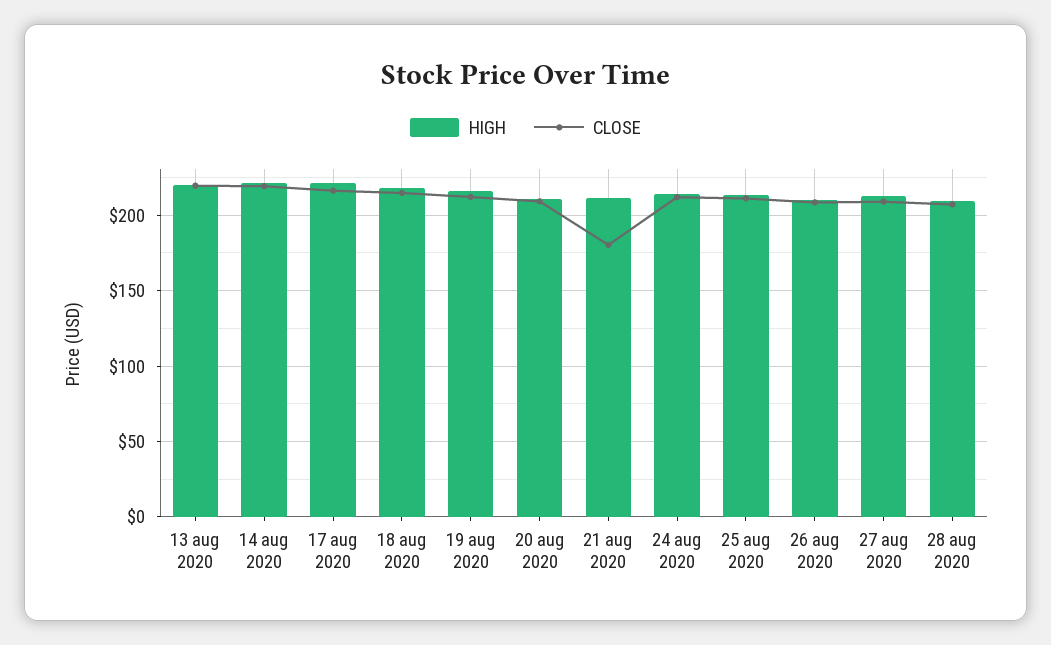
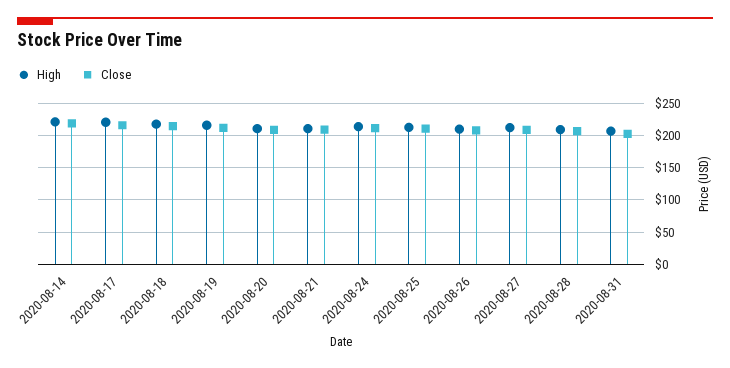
HIGH, 13 aug 2020: 220 -> none
CLOSE, 13 aug 2020: 220 -> none
CLOSE, 21 aug 2020: 180 -> 210
HIGH, 2020-08-31: none -> 210
CLOSE, 2020-08-31: none -> 200

